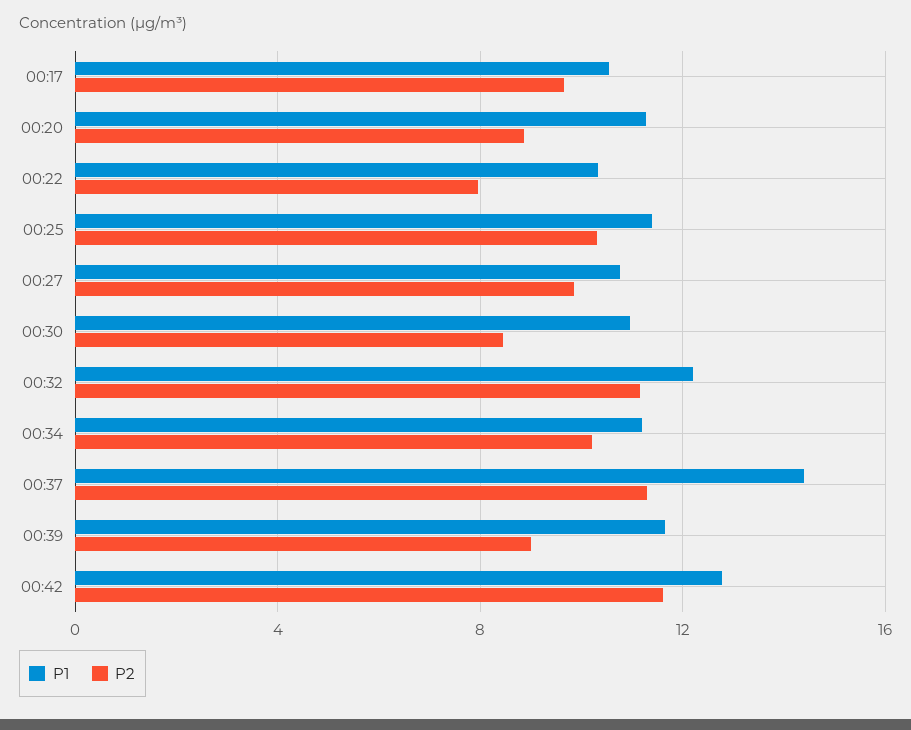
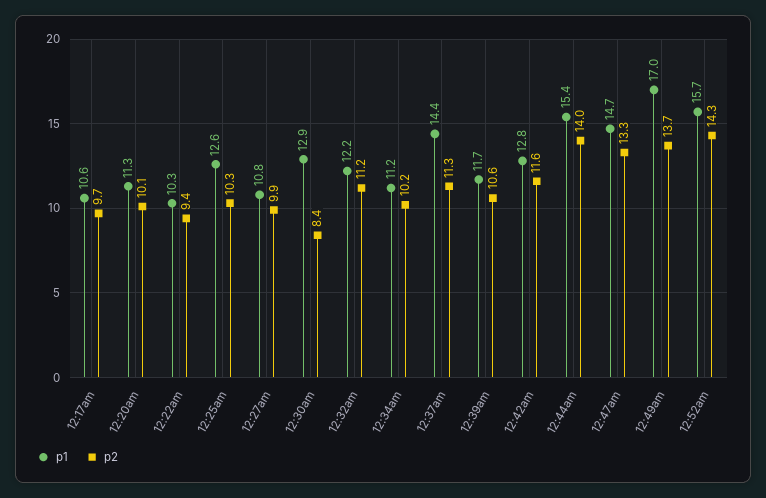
P2, 00:20: 9 -> 10.1
P2, 00:22: 8 -> 9.4
P1, 00:25: 11.5 -> 12.6
P1, 00:30: 11 -> 12.9
P2, 00:39: 9 -> 10.6
P1, 12:44am: none -> 15.4
P2, 12:44am: none -> 14
P1, 12:47am: none -> 14.7
P2, 12:47am: none -> 13.3
P1, 12:49am: none -> 17
P2, 12:49am: none -> 13.7
P1, 12:52am: none -> 15.7
P2, 12:52am: none -> 14.3

